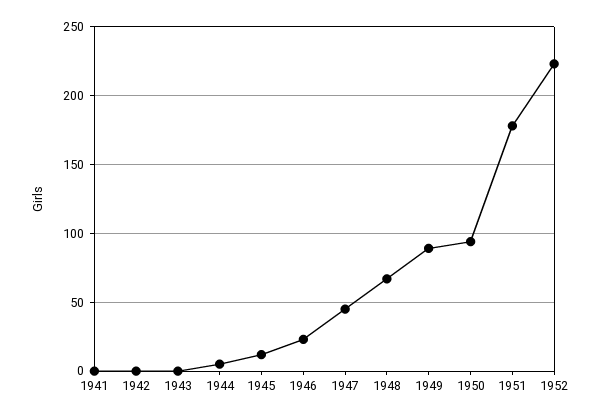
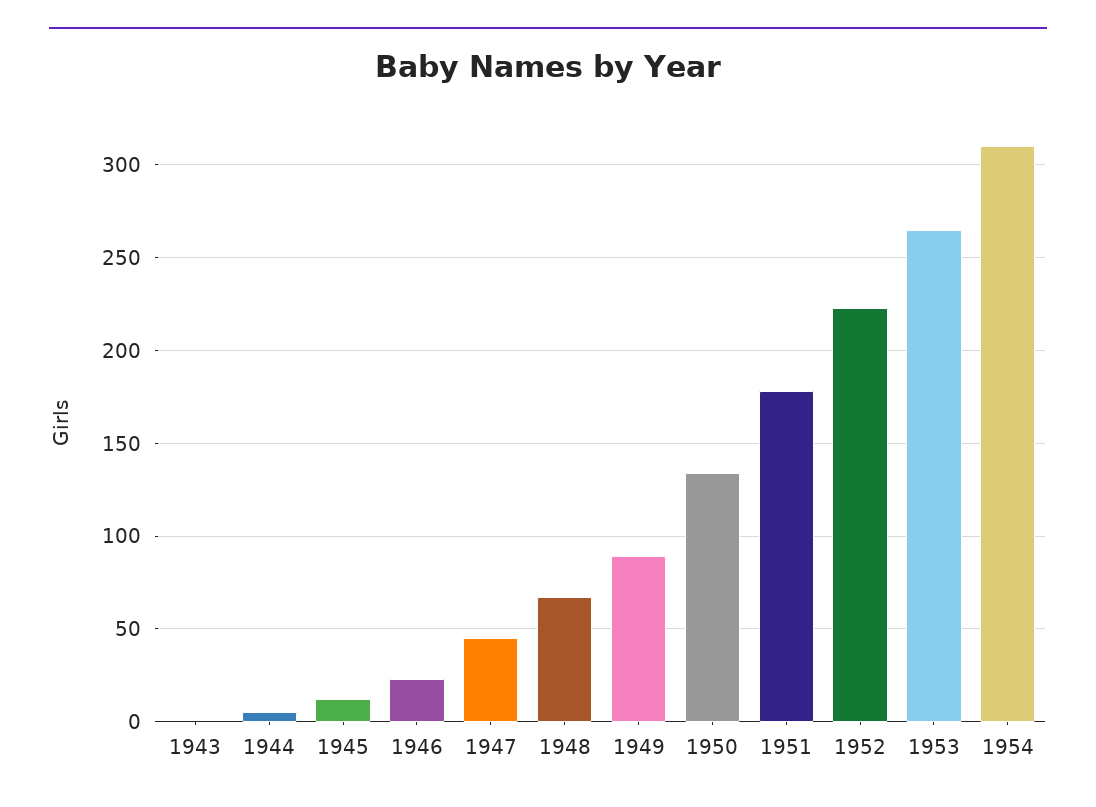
1941: 0 -> none
1942: 0 -> none
1950: 95 -> 135
1953: none -> 265
1954: none -> 310

